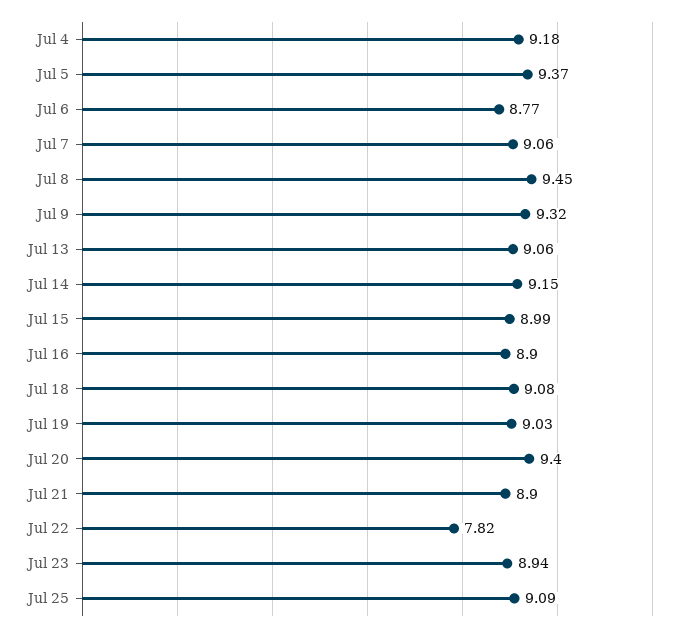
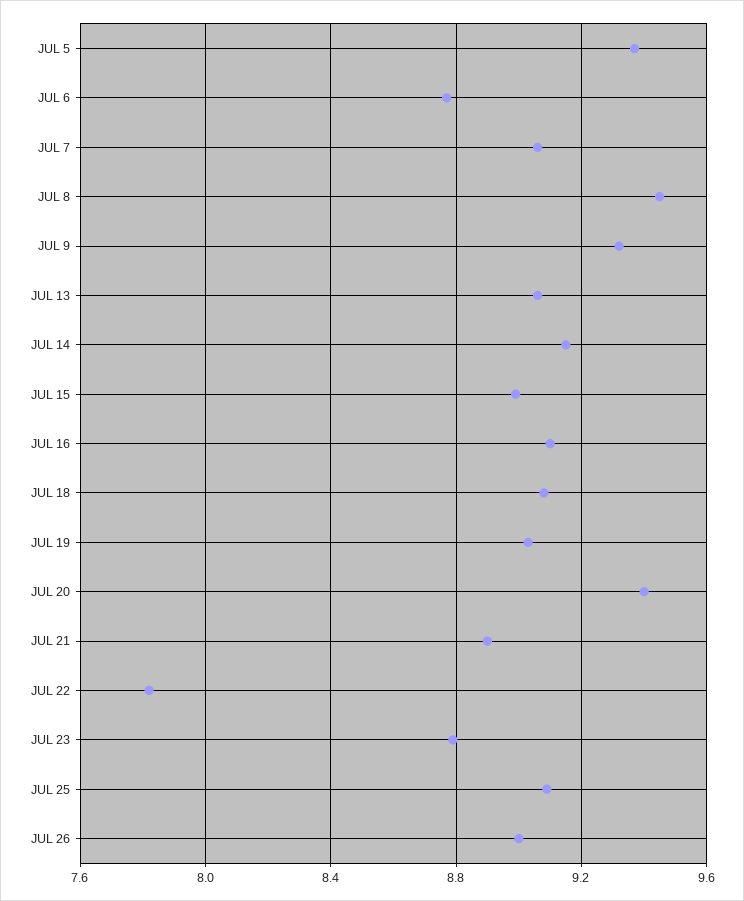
Jul 4: 9.18 -> none
Jul 16: 8.9 -> 9.1
Jul 23: 8.94 -> 8.8
JUL 26: none -> 9

